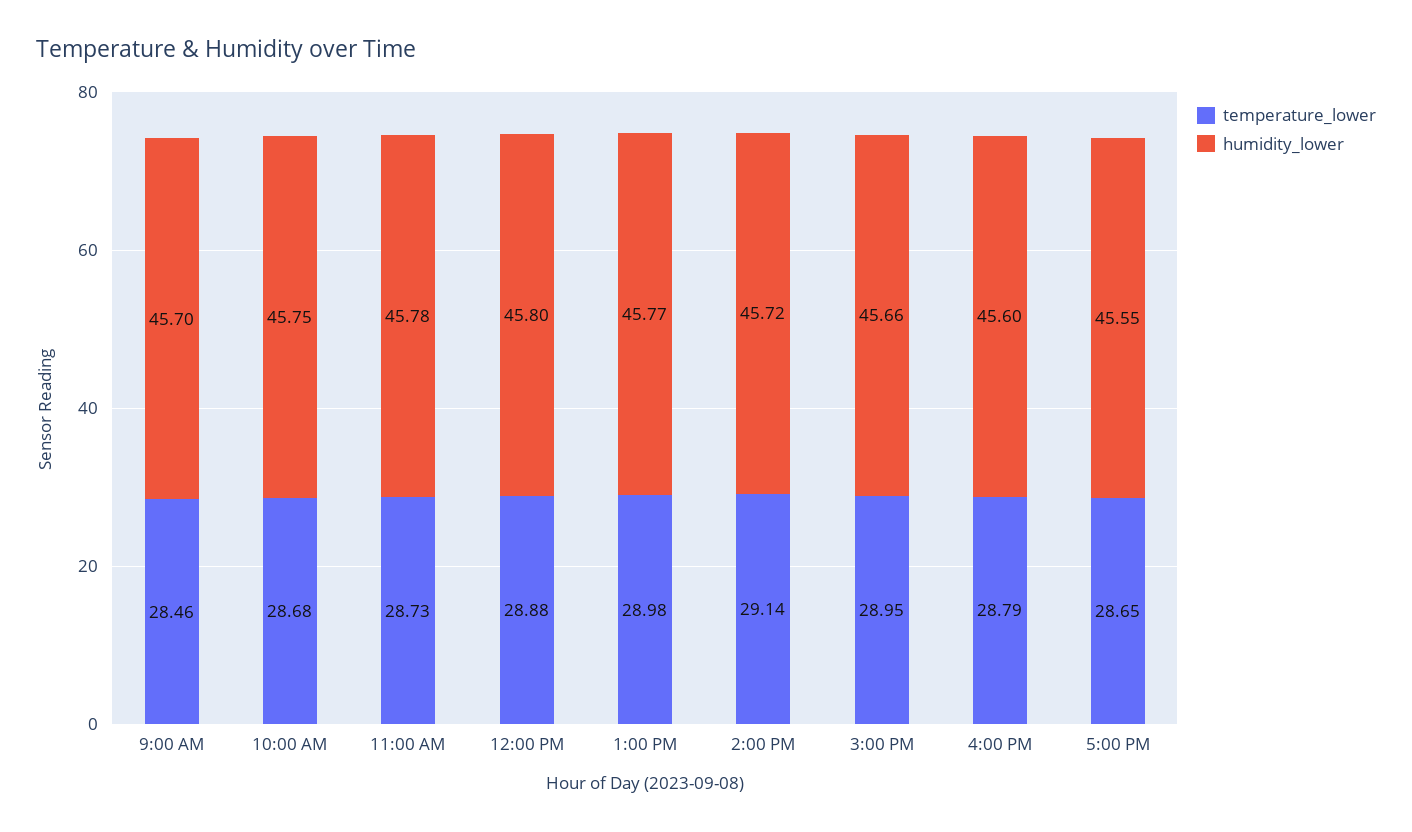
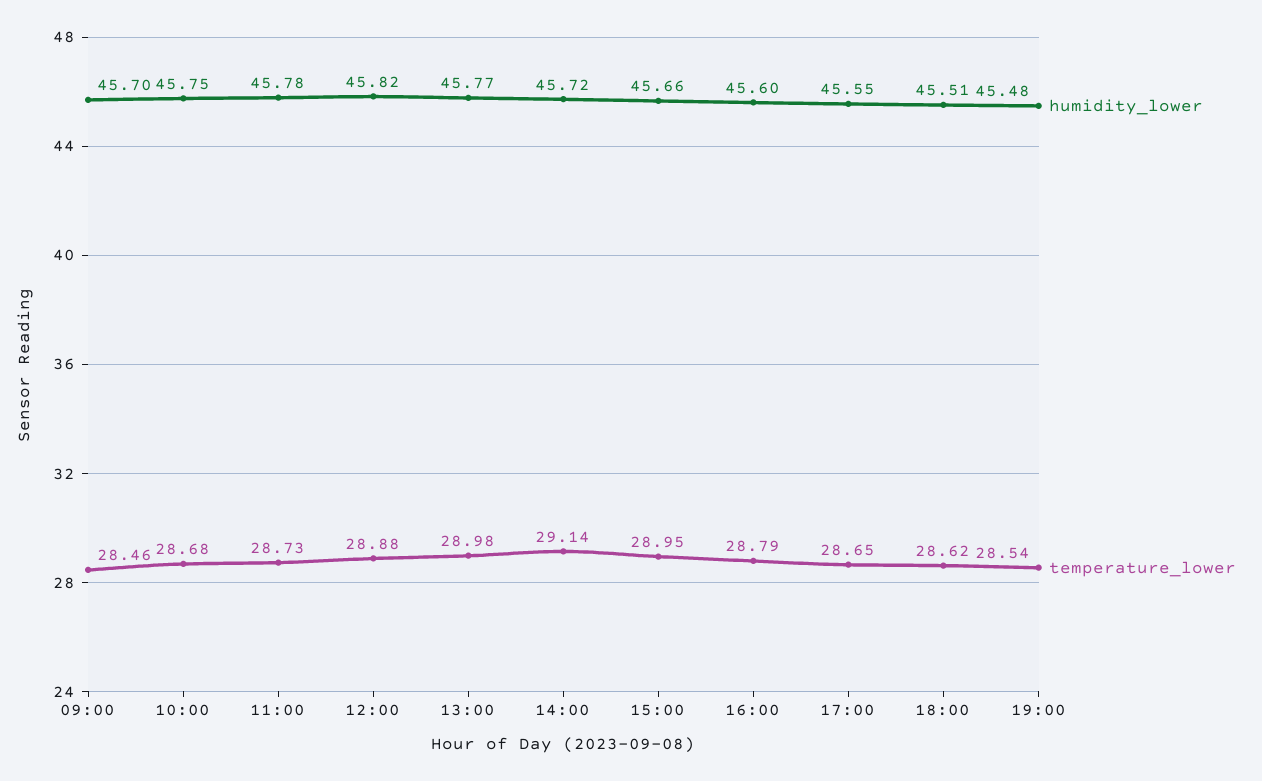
humidity_lower, 12:00 PM: 45.8 -> 45.82
humidity_lower, 18:00: none -> 45.51
temperature_lower, 18:00: none -> 28.62
humidity_lower, 19:00: none -> 45.48
temperature_lower, 19:00: none -> 28.54

